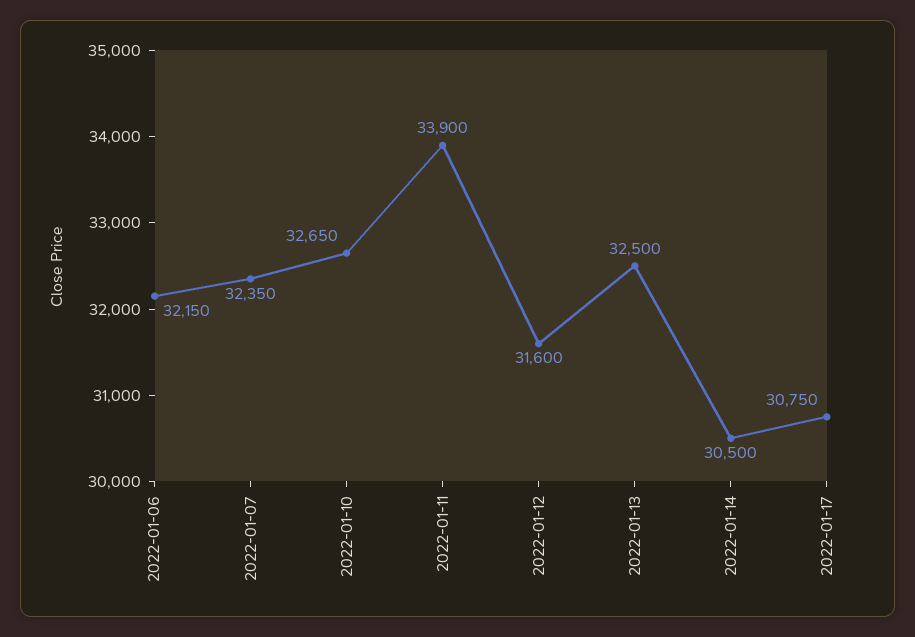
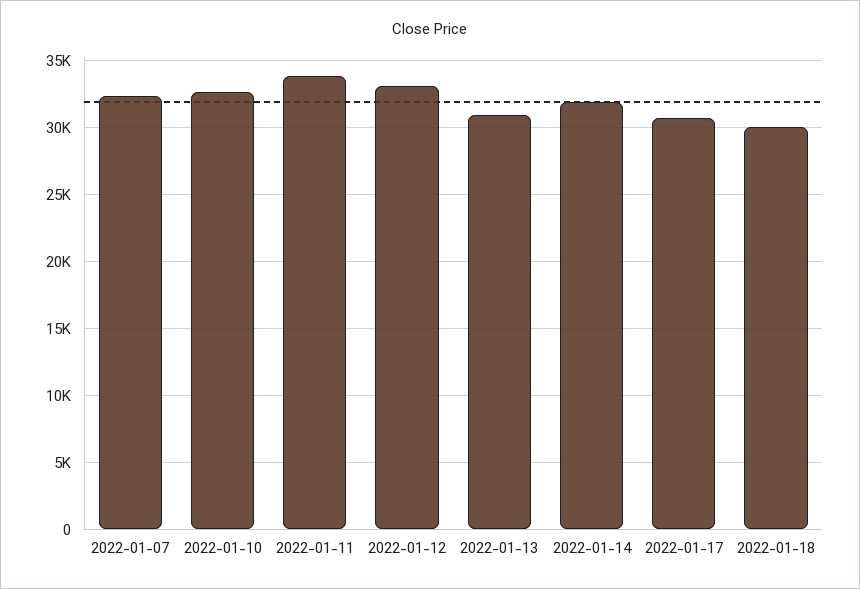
2022-01-06: 32150 -> none
2022-01-12: 31600 -> 33000
2022-01-13: 32500 -> 31000
2022-01-14: 30500 -> 32000
2022-01-18: none -> 30000

